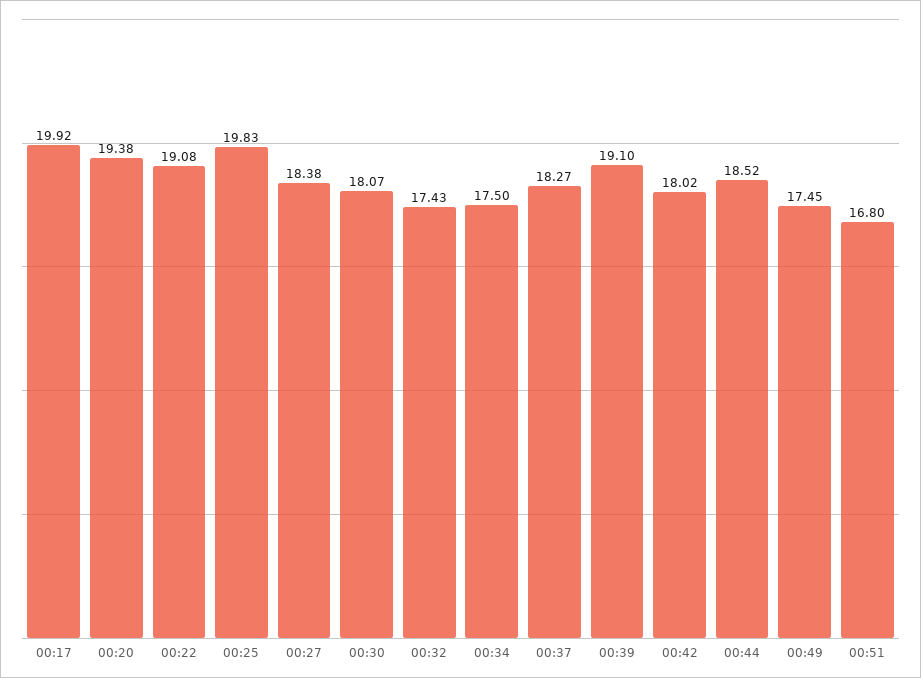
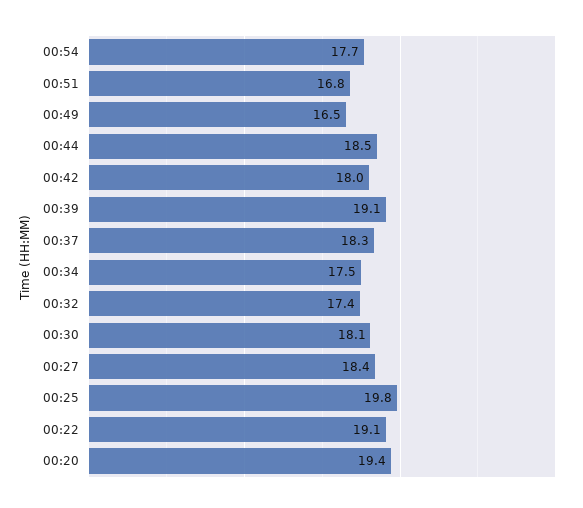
00:17: 19.92 -> none
00:49: 17.45 -> 16.5
00:54: none -> 17.7

